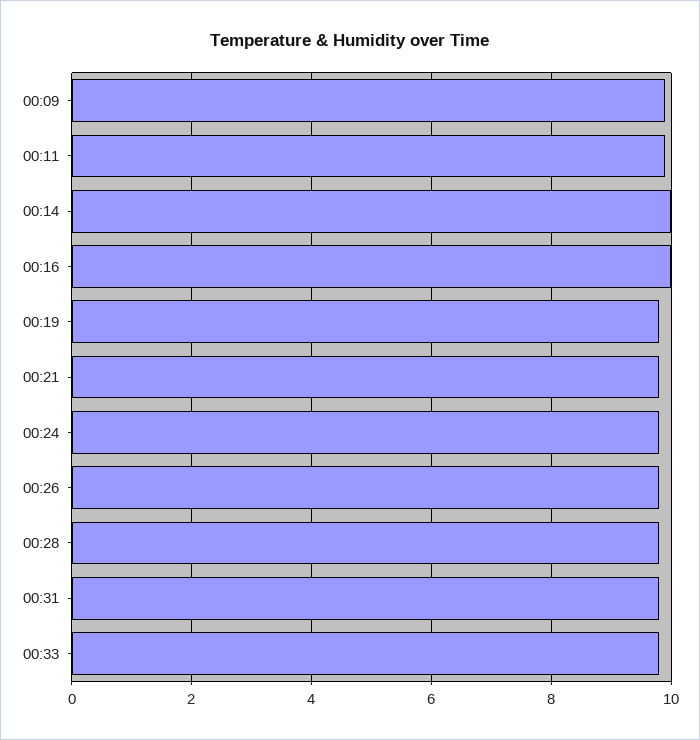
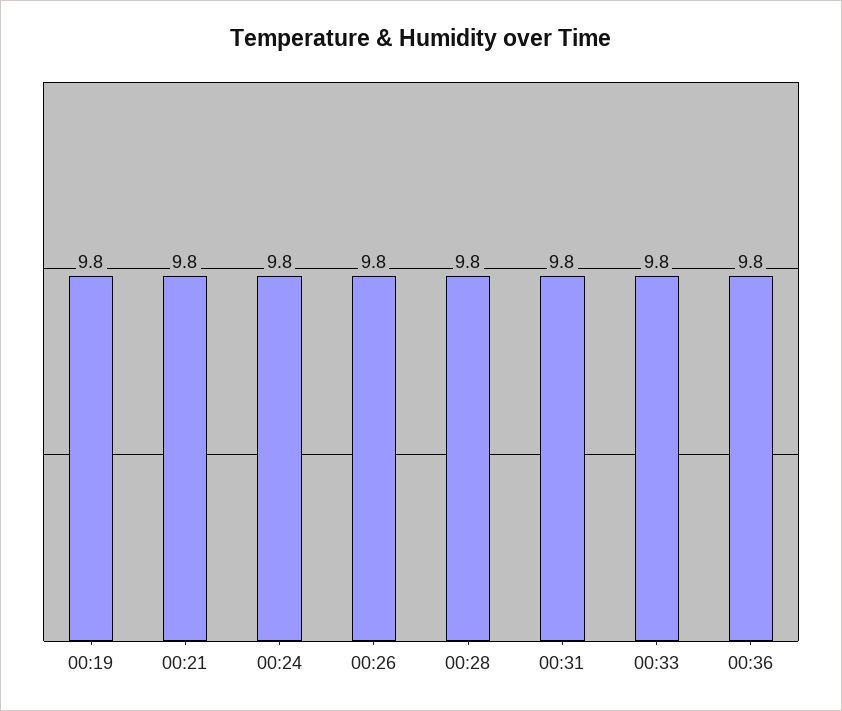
00:09: 10 -> none
00:11: 10 -> none
00:14: 10 -> none
00:16: 10 -> none
00:36: none -> 9.8

